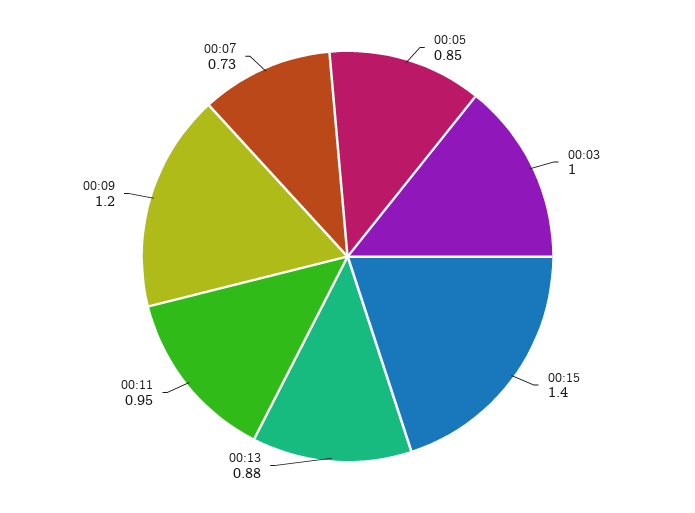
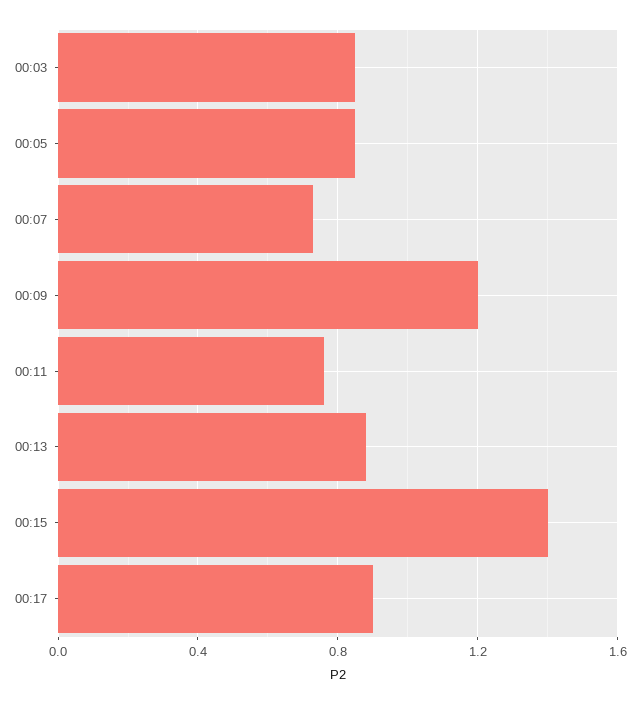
00:03: 1 -> 0.85
00:11: 0.95 -> 0.75
00:17: none -> 0.9

